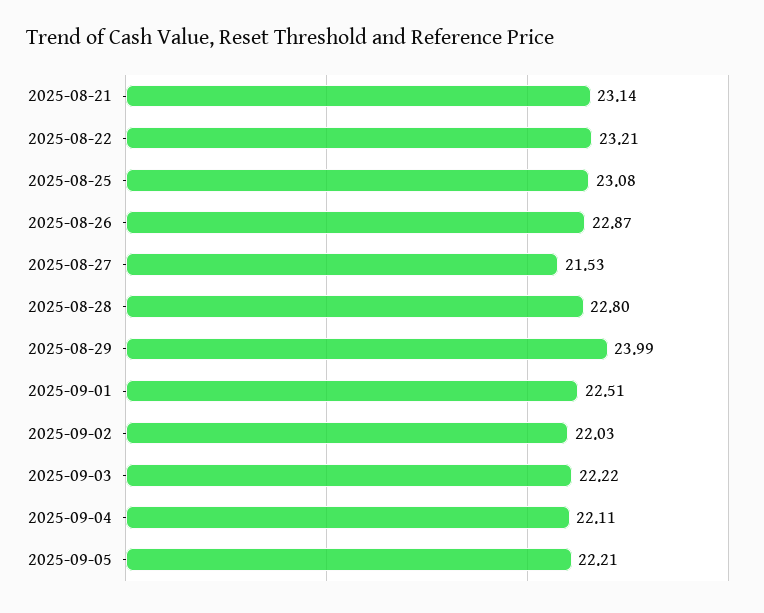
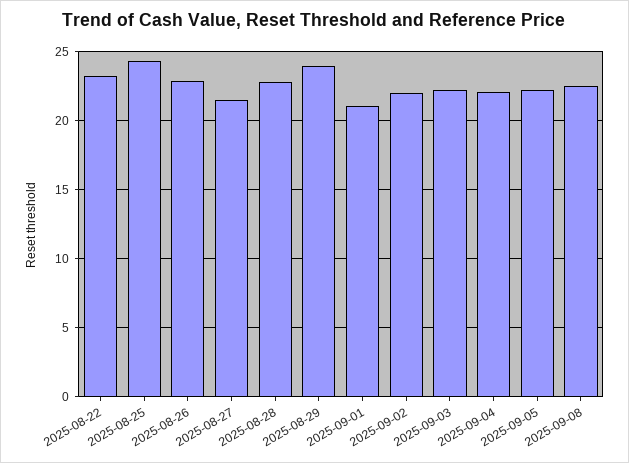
2025-08-21: 23.14 -> none
2025-08-25: 23.08 -> 24.5
2025-09-01: 22.51 -> 21
2025-09-08: none -> 22.5

